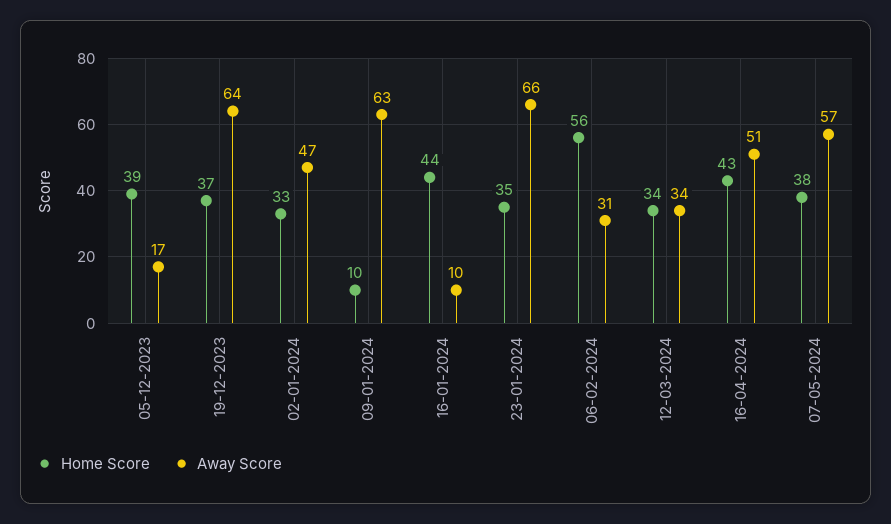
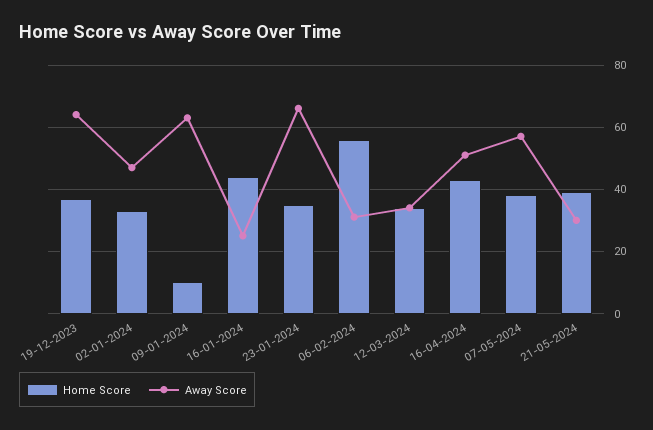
Home Score, 05-12-2023: 39 -> none
Away Score, 05-12-2023: 17 -> none
Away Score, 16-01-2024: 10 -> 25
Home Score, 21-05-2024: none -> 40
Away Score, 21-05-2024: none -> 30

